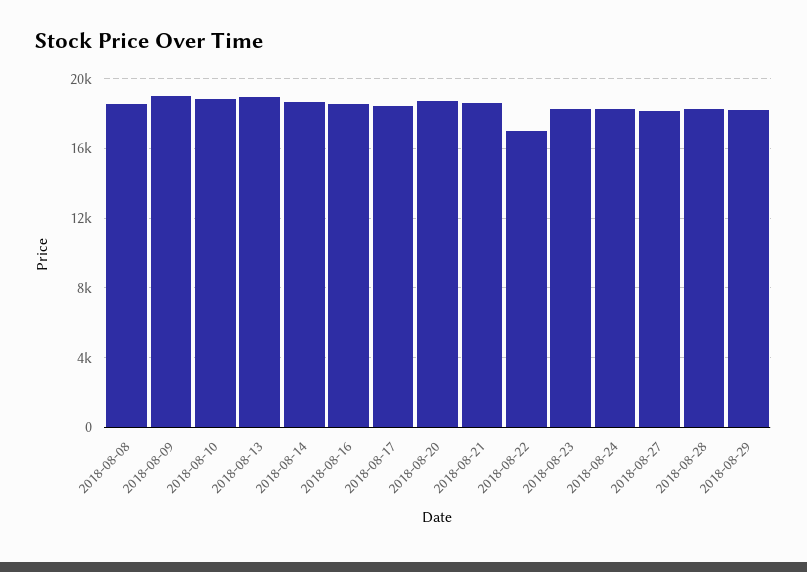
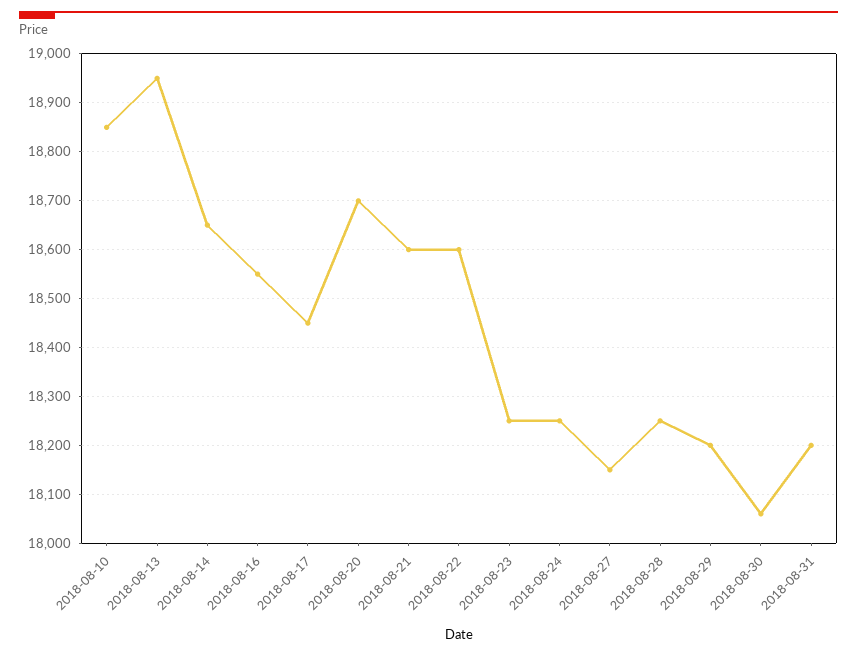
2018-08-08: 18500 -> none
2018-08-09: 19000 -> none
2018-08-22: 17000 -> 18600
2018-08-30: none -> 18060
2018-08-31: none -> 18200

